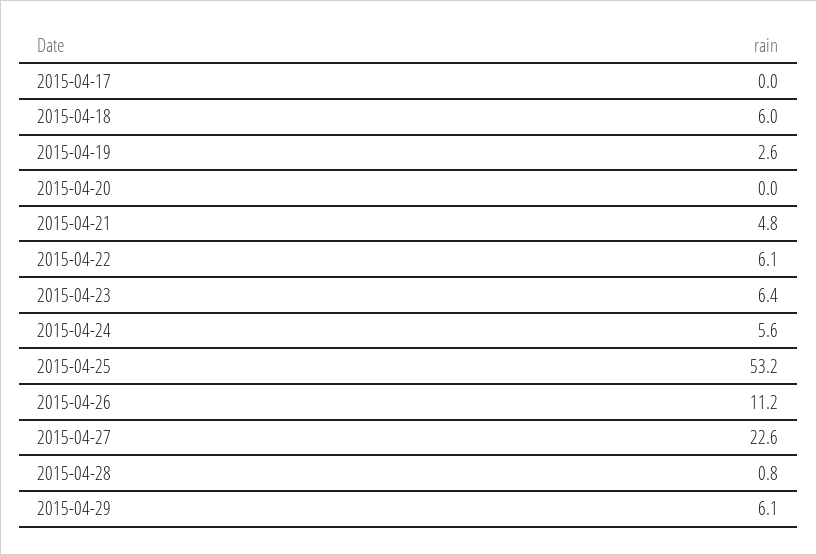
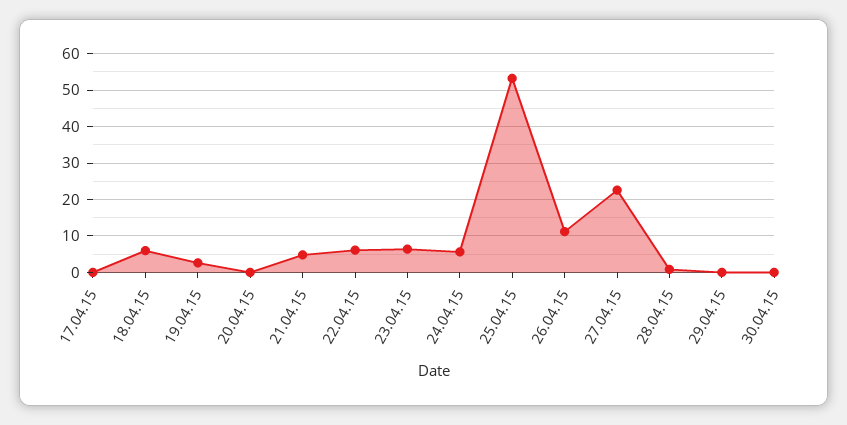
2015-04-29: 6.1 -> 0
30.04.15: none -> 0

